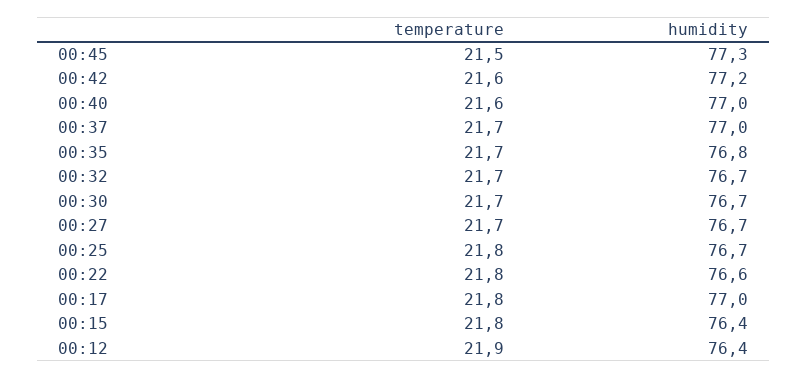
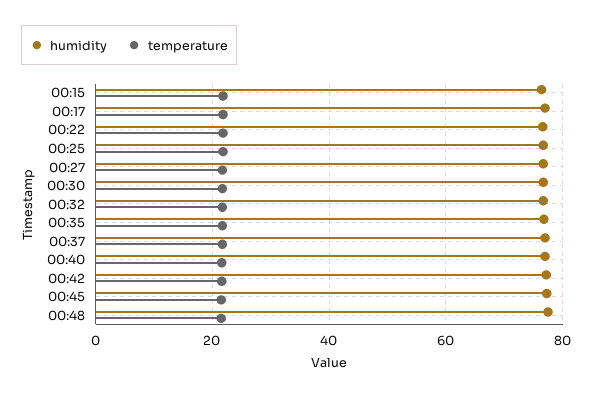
temperature, 00:12: 21.9 -> none
humidity, 00:12: 76.4 -> none
humidity, 00:48: none -> 78
temperature, 00:48: none -> 22

